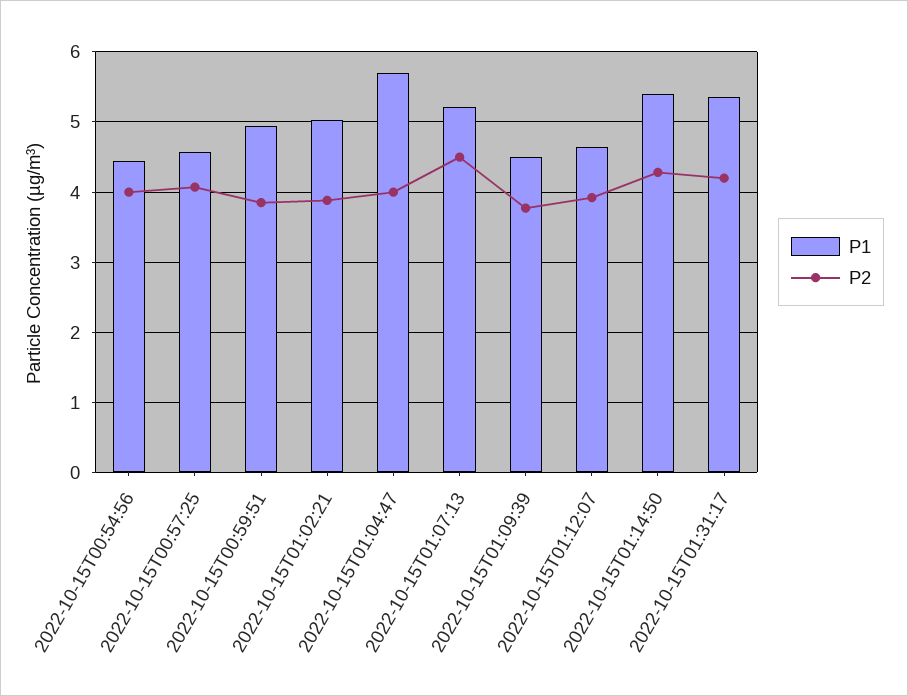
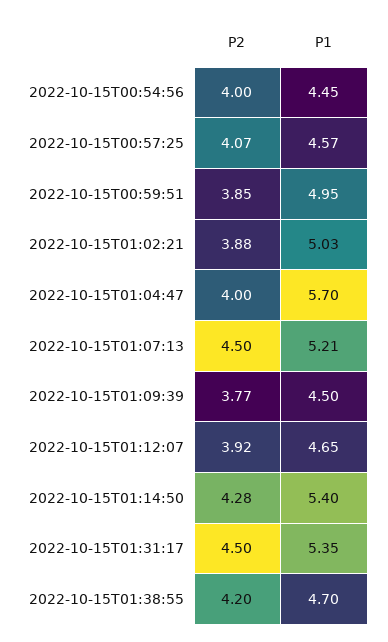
P2, 2022-10-15T01:31:17: 4.2 -> 4.5
P2, 2022-10-15T01:38:55: none -> 4.2
P1, 2022-10-15T01:38:55: none -> 4.7

